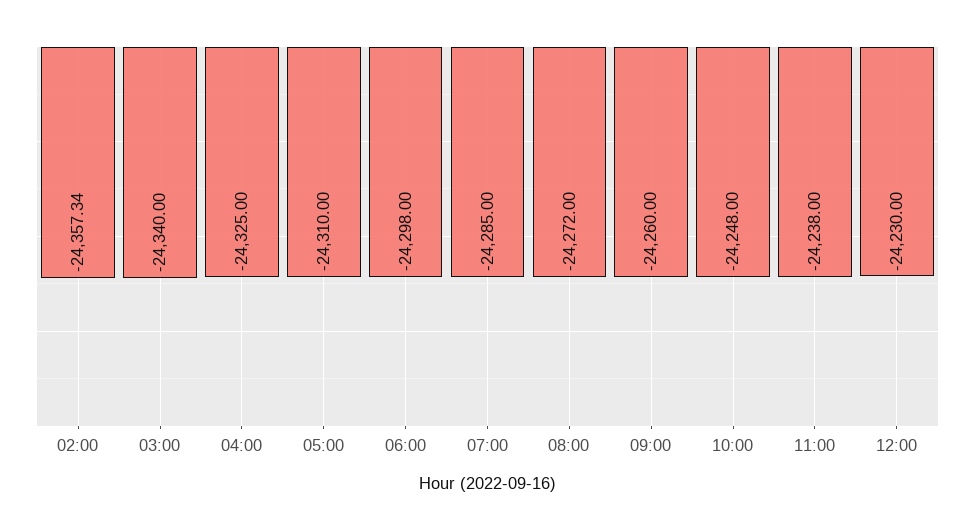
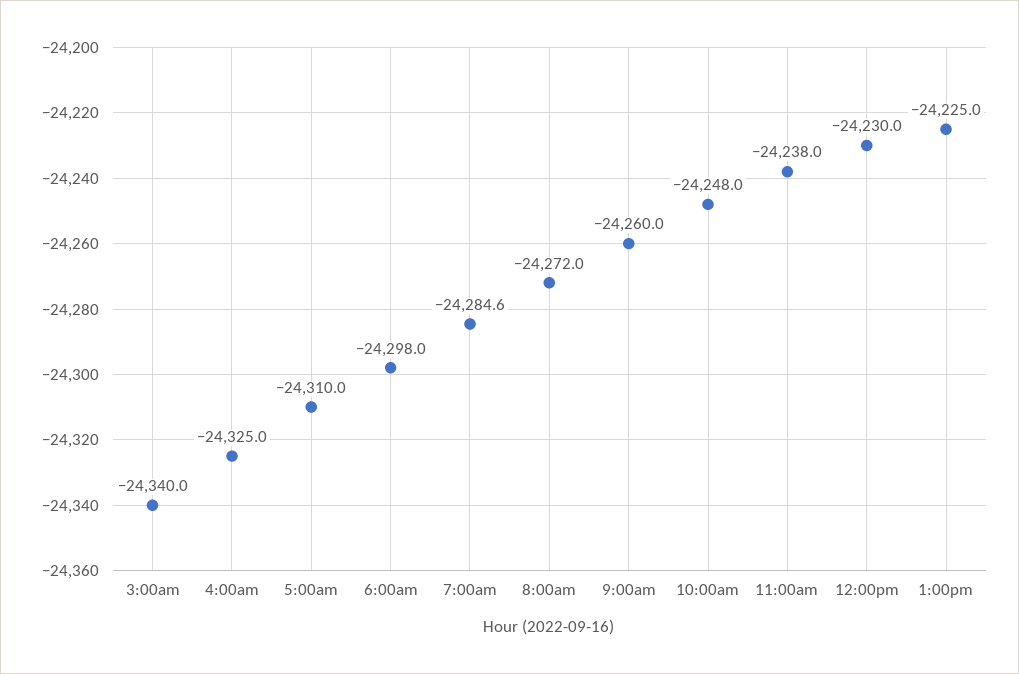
02:00: -24357.34 -> none
07:00: -24285 -> -24284.6
1:00pm: none -> -24225

